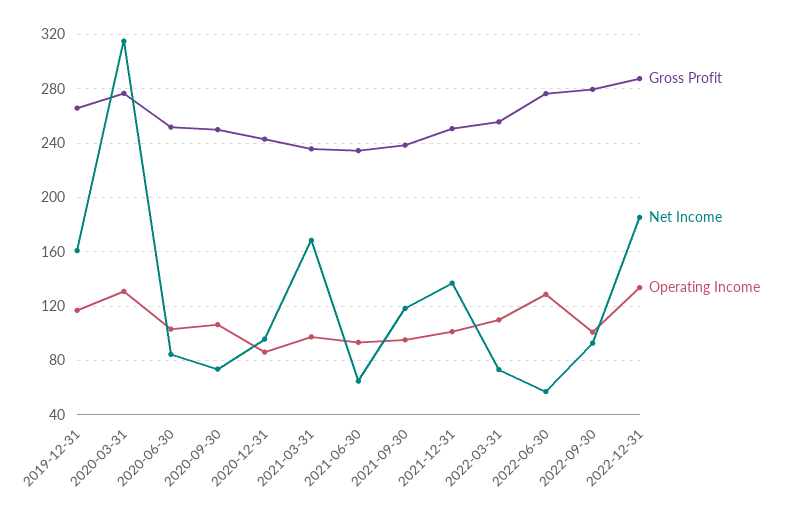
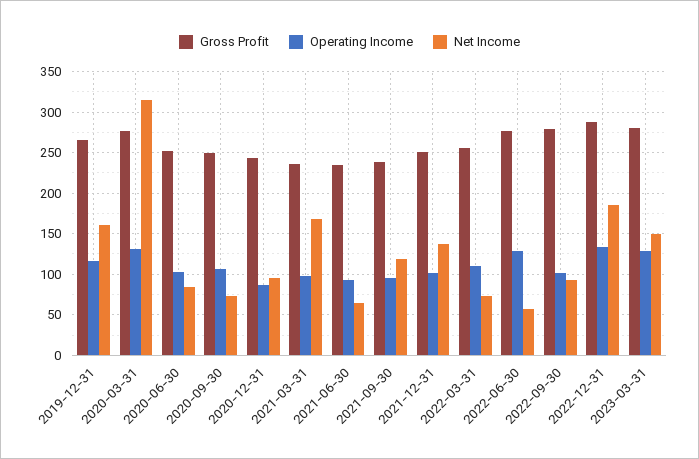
Gross Profit, 2023-03-31: none -> 280
Operating Income, 2023-03-31: none -> 130
Net Income, 2023-03-31: none -> 150

